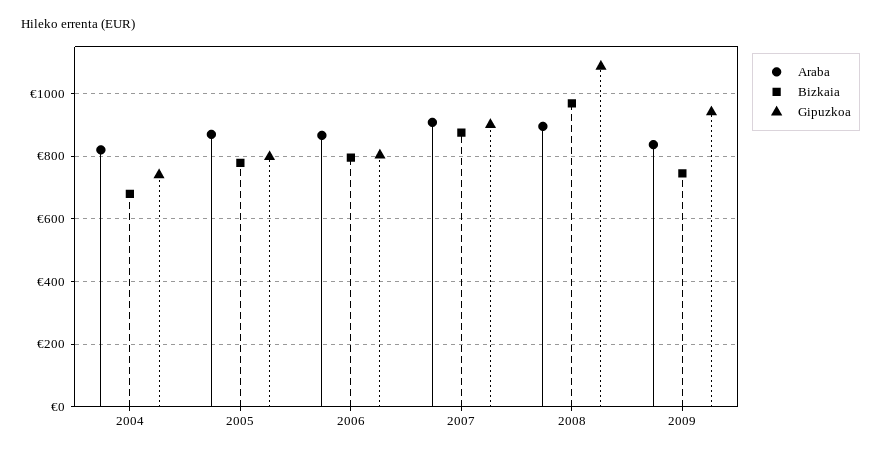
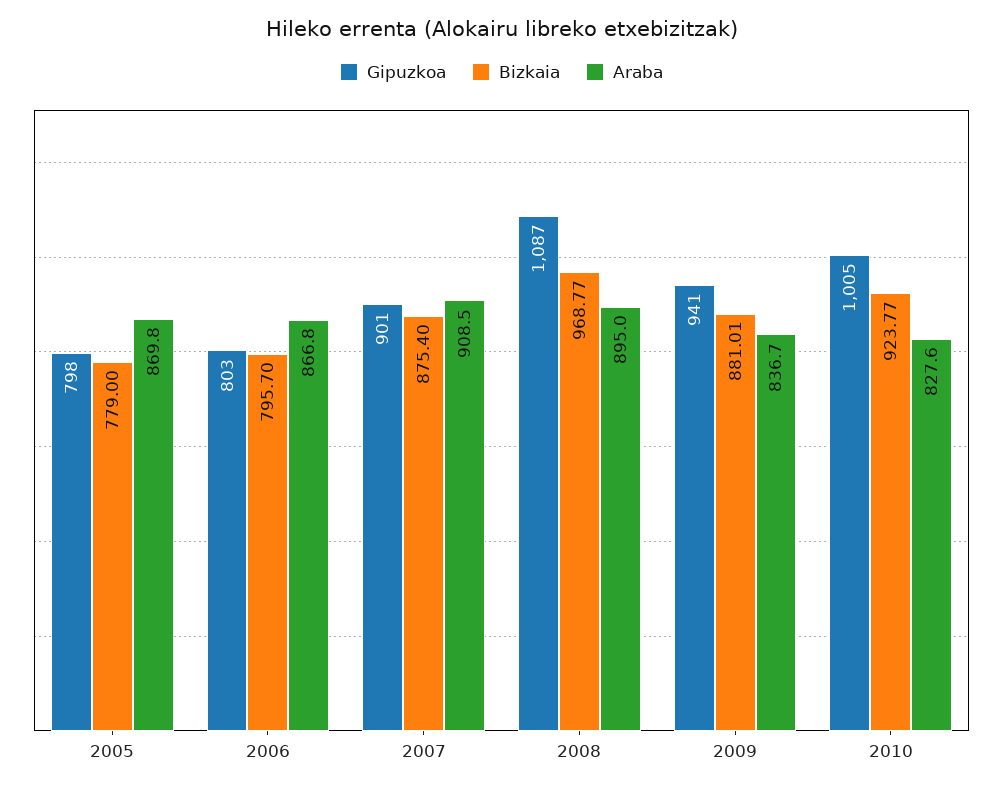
Araba, 2004: 820 -> none
Bizkaia, 2004: 680 -> none
Gipuzkoa, 2004: 740 -> none
Bizkaia, 2009: 740 -> 881.01
Gipuzkoa, 2010: none -> 1005
Bizkaia, 2010: none -> 923.77
Araba, 2010: none -> 827.6

